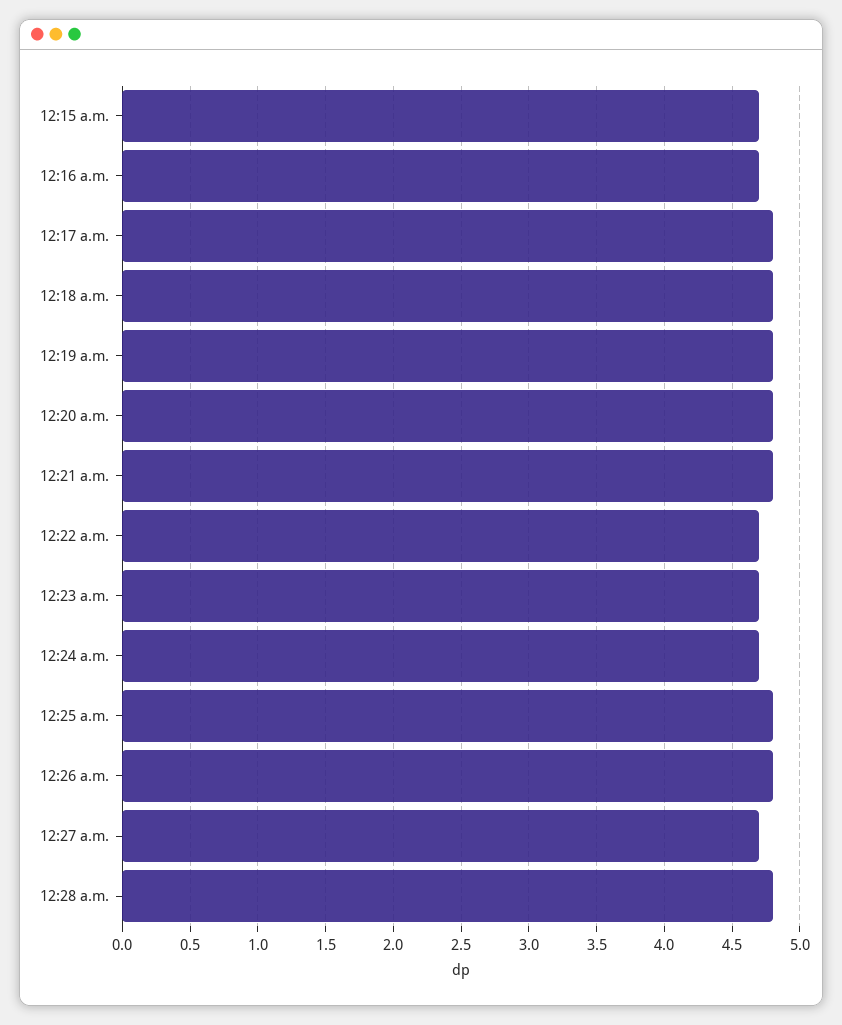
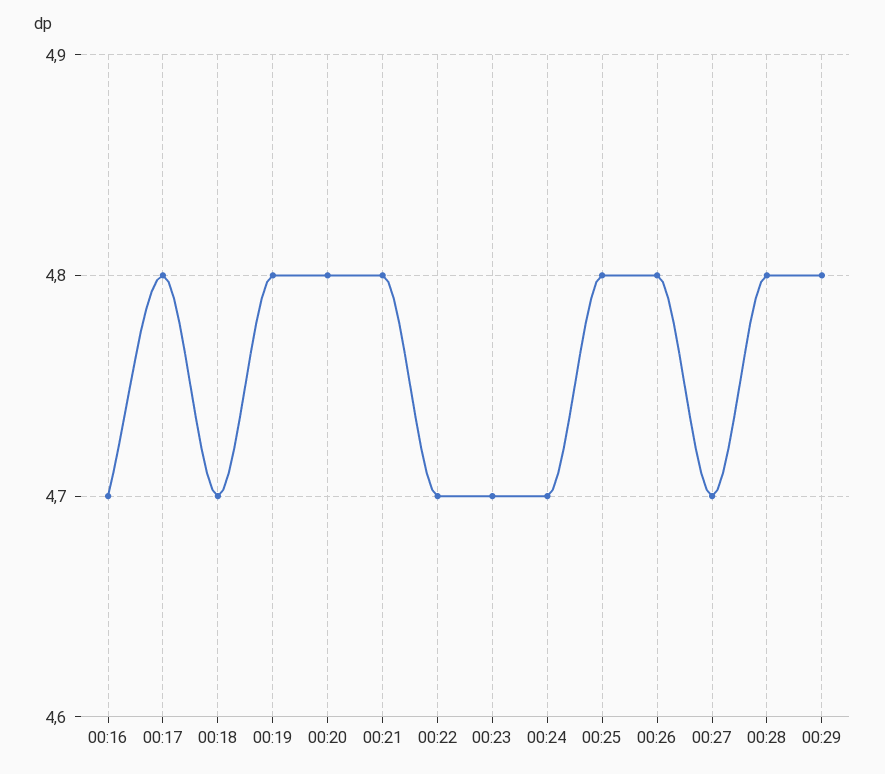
12:15 a.m.: 4.7 -> none
12:18 a.m.: 4.8 -> 4.7
00:29: none -> 4.8

